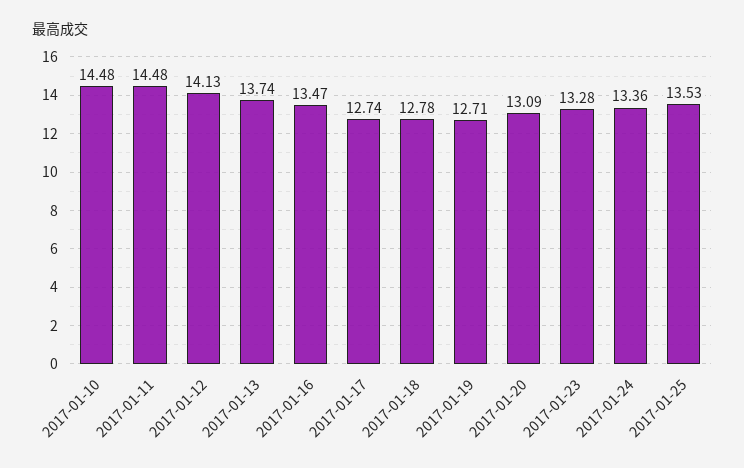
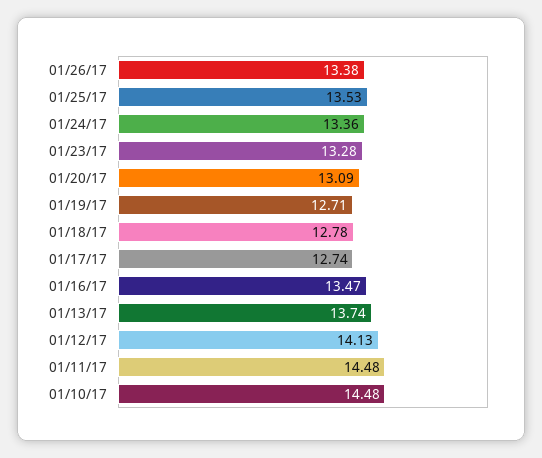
01/26/17: none -> 13.38

